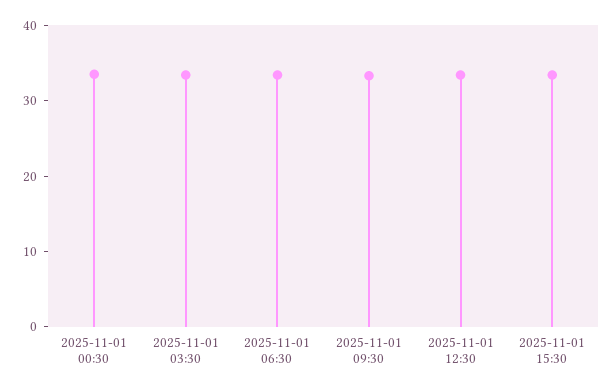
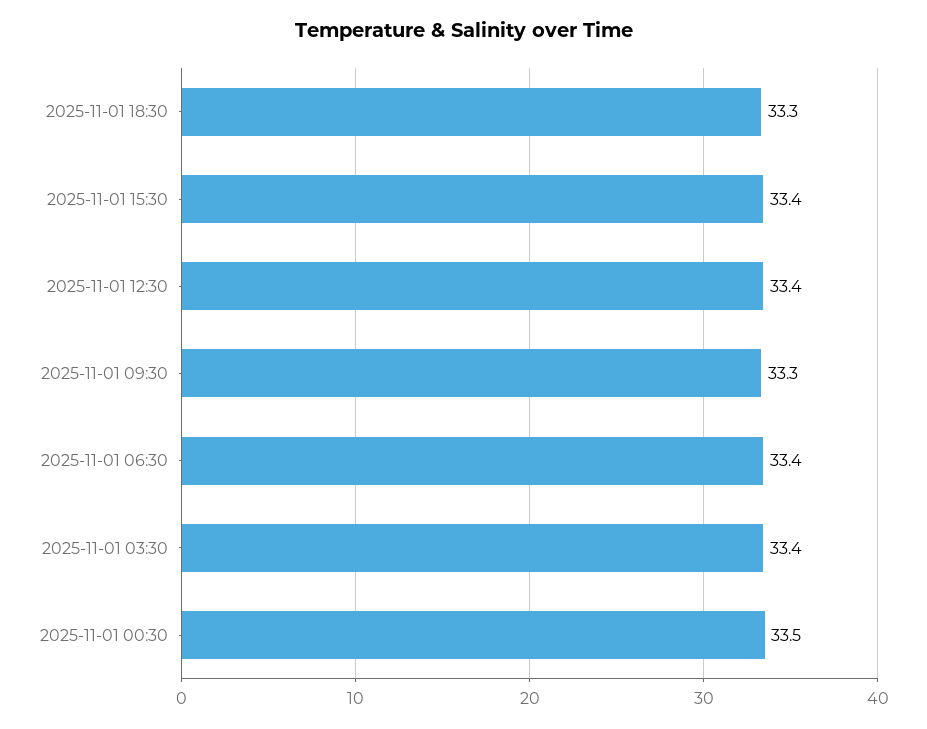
2025-11-01 18:30: none -> 33.3

